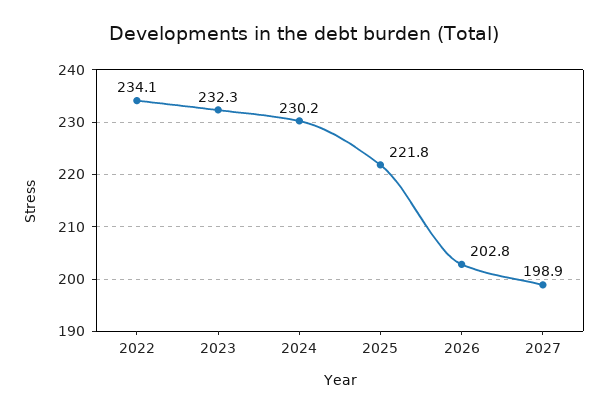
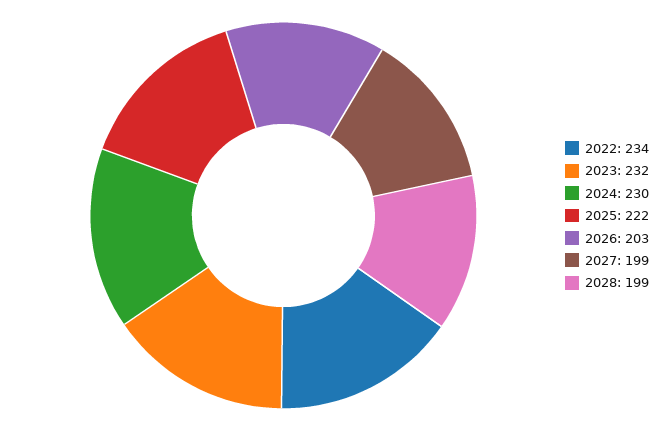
2028: none -> 199

